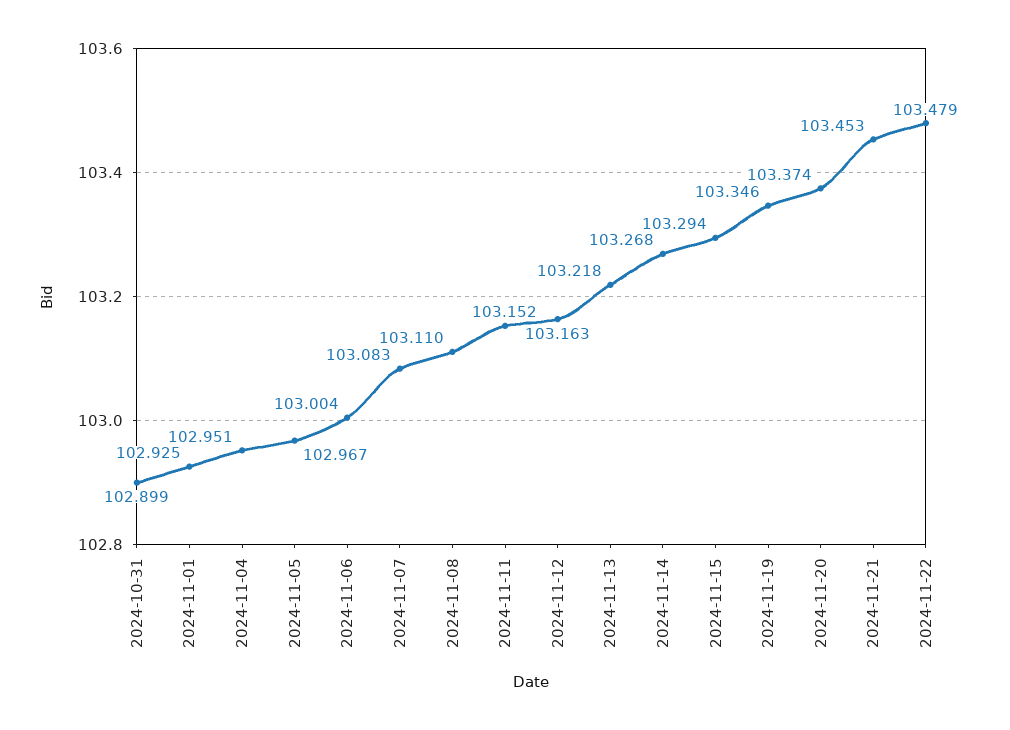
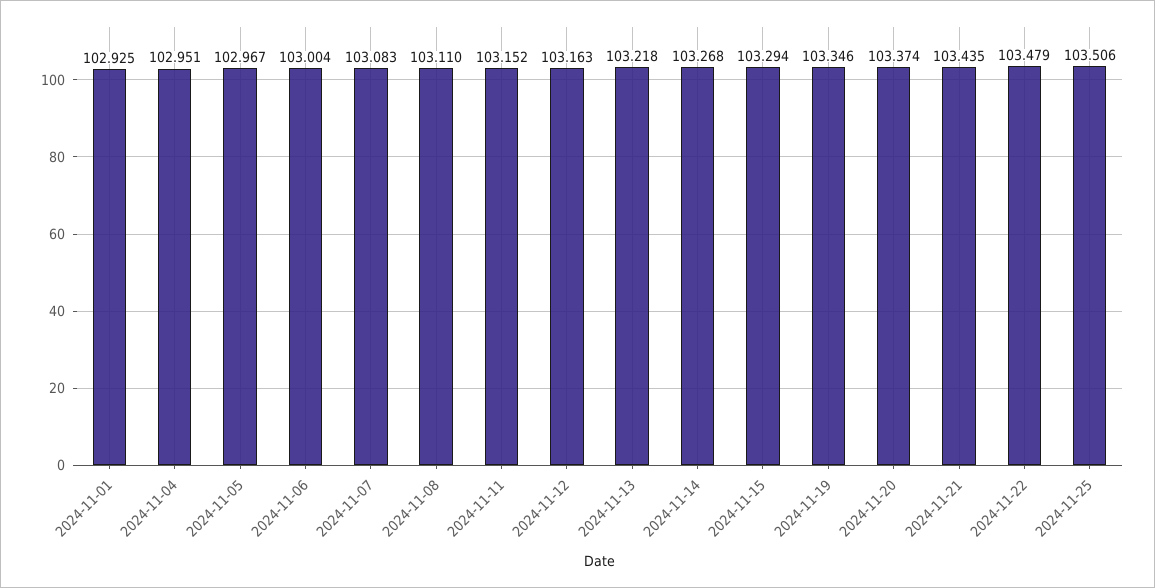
2024-10-31: 102.899 -> none
2024-11-21: 103.453 -> 103.435
2024-11-25: none -> 103.506

